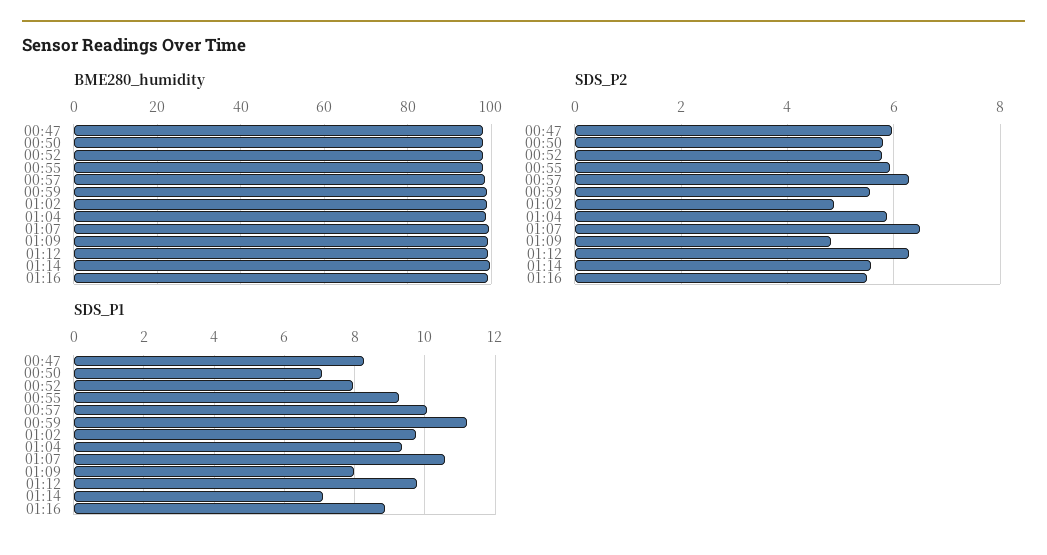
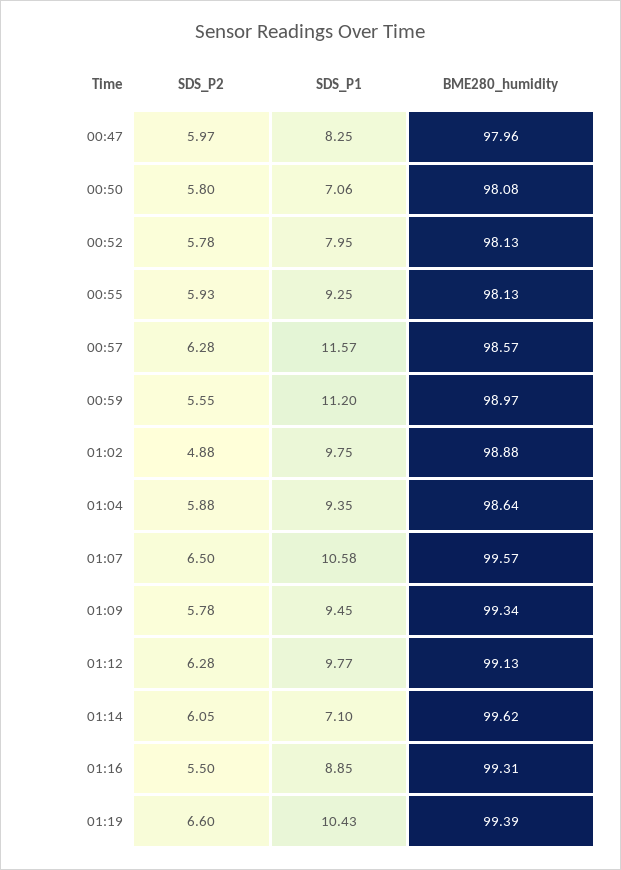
SDS_P2, 01:09: 4.8 -> 5.78
SDS_P2, 01:14: 5.6 -> 6.05
SDS_P1, 00:57: 10 -> 11.57
SDS_P1, 01:09: 8 -> 9.45
SDS_P2, 01:19: none -> 6.6
SDS_P1, 01:19: none -> 10.43
BME280_humidity, 01:19: none -> 99.39

